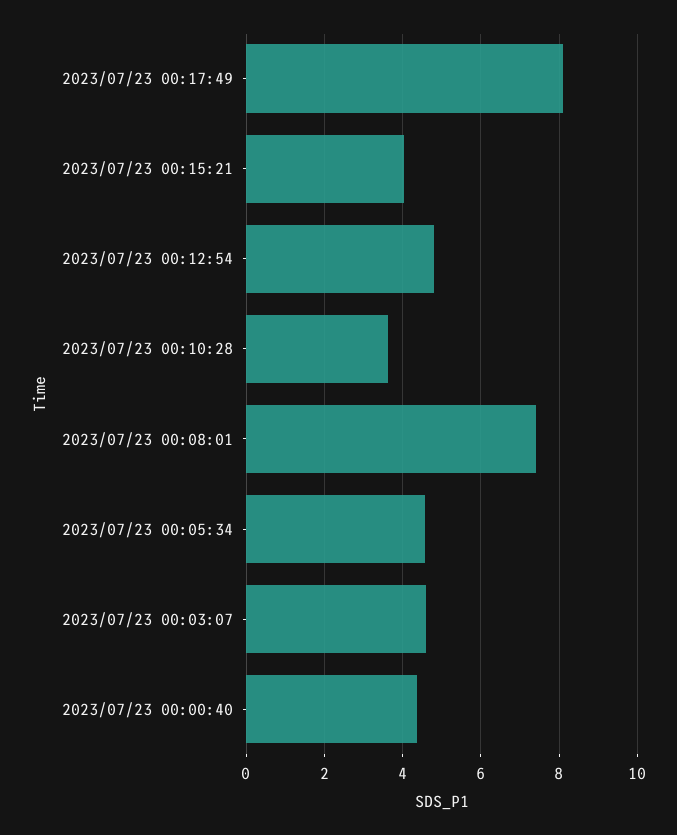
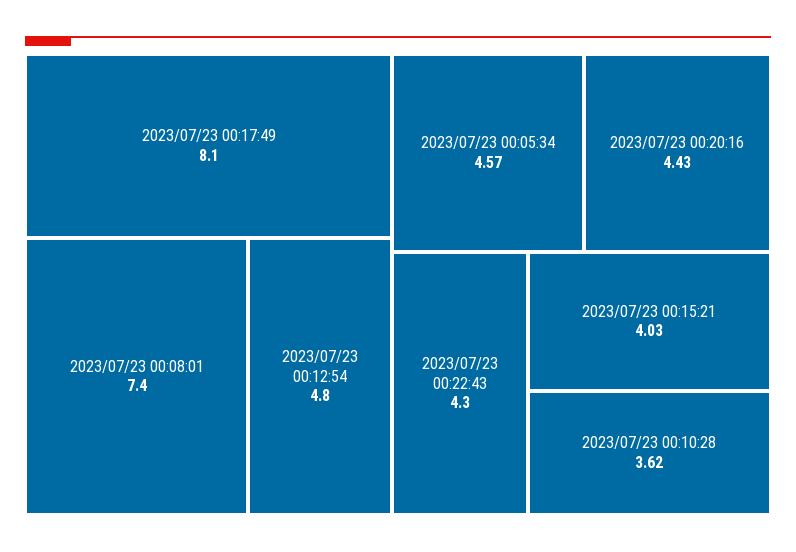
2023/07/23 00:03:07: 4.6 -> none
2023/07/23 00:00:40: 4.4 -> none
2023/07/23 00:20:16: none -> 4.43
2023/07/23 00:22:43: none -> 4.3

